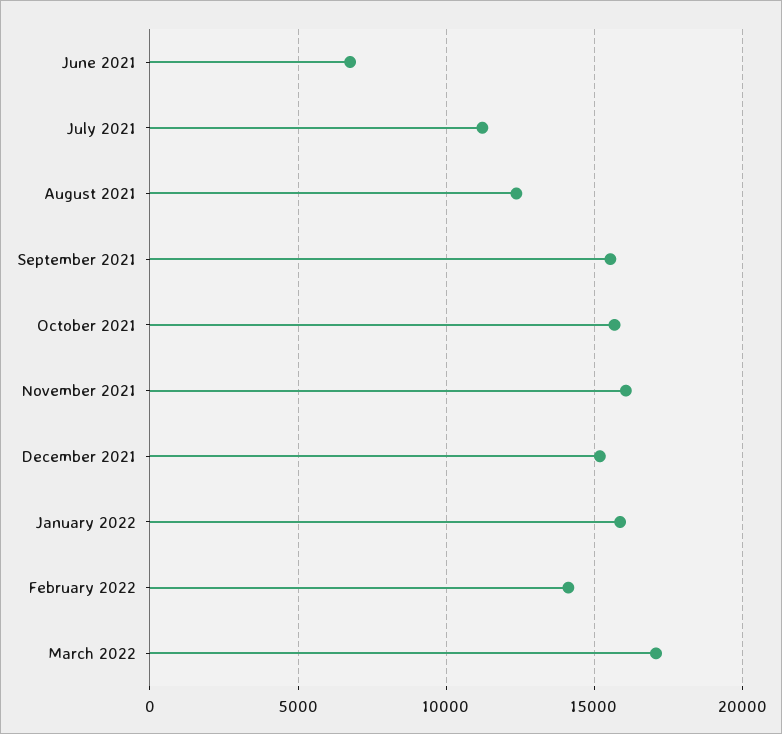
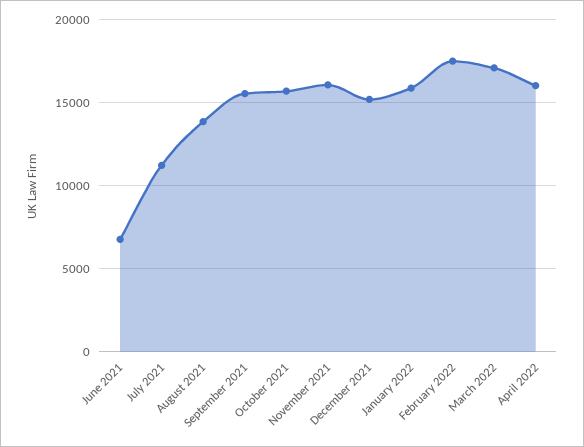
August 2021: 12500 -> 14000
February 2022: 14000 -> 17500
April 2022: none -> 16000

